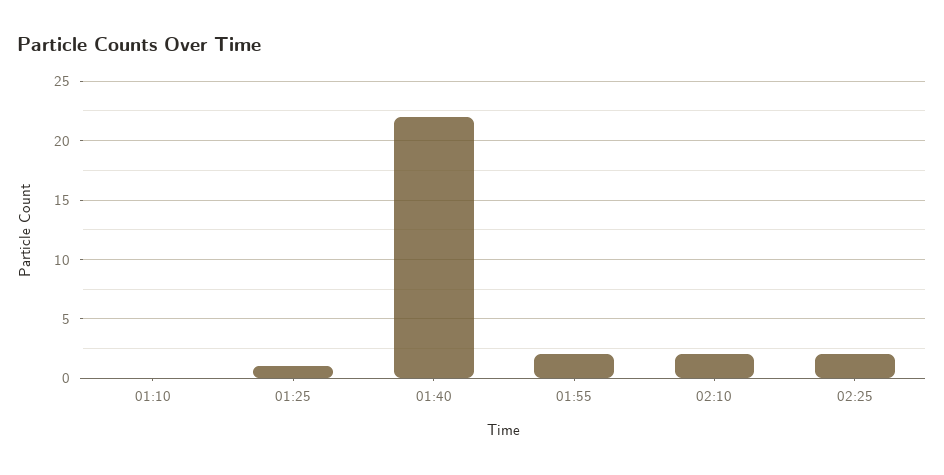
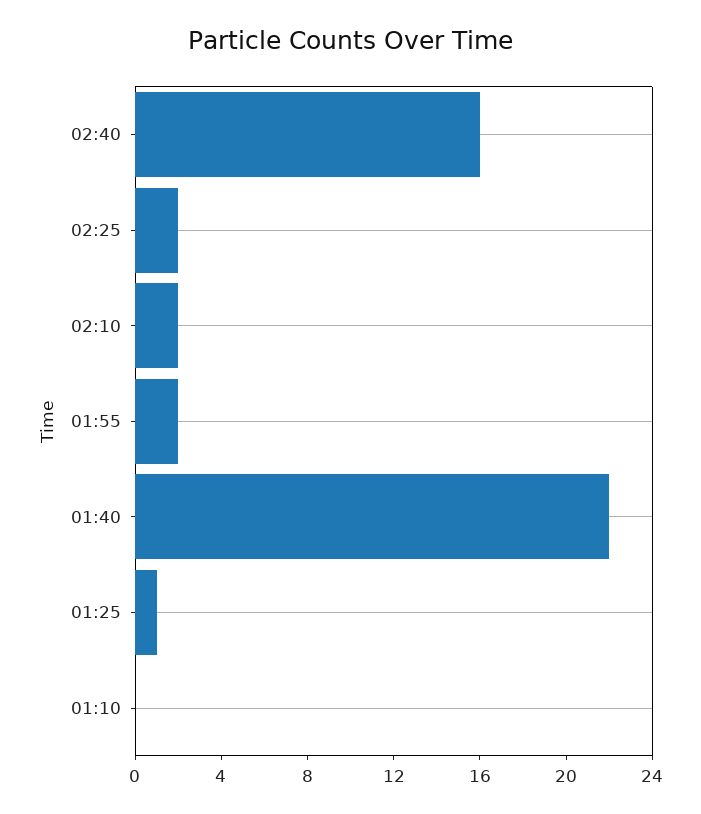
02:40: none -> 16

